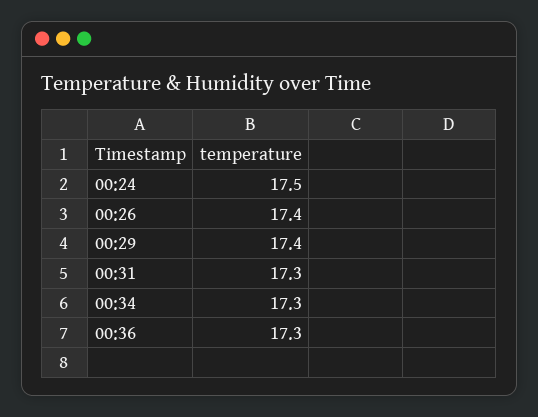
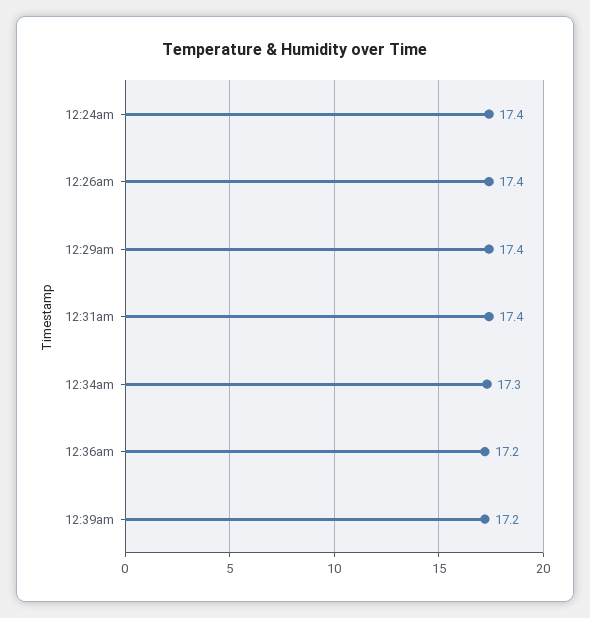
00:24: 17.5 -> 17.4
00:31: 17.3 -> 17.4
00:36: 17.3 -> 17.2
12:39am: none -> 17.2

